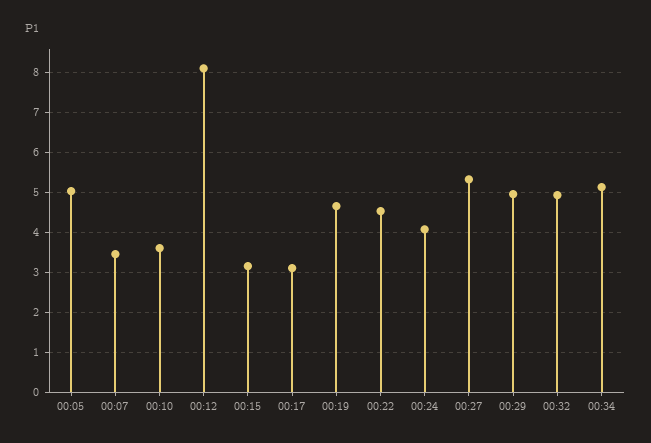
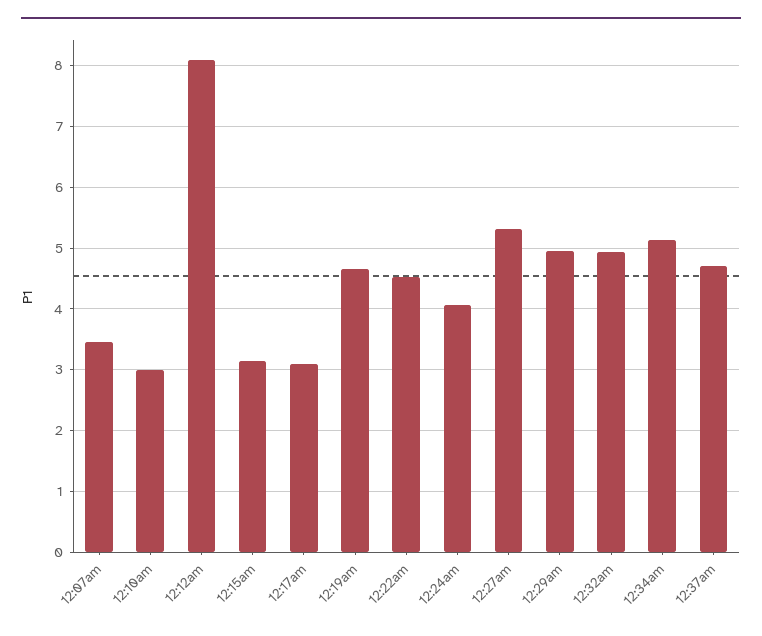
00:05: 5 -> none
00:10: 3.6 -> 3
12:37am: none -> 4.7

